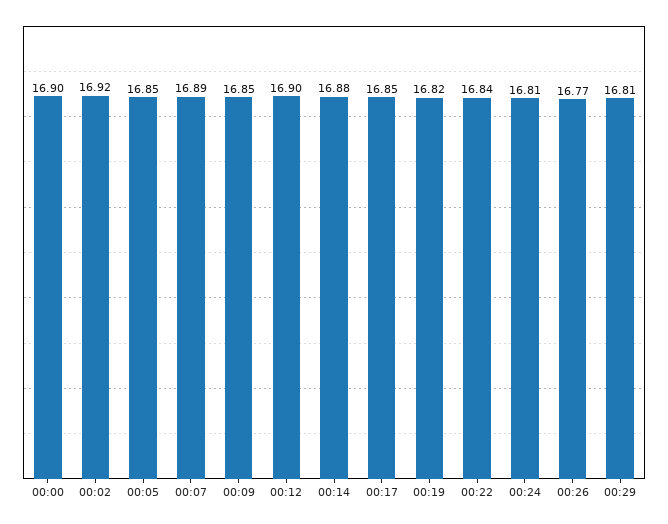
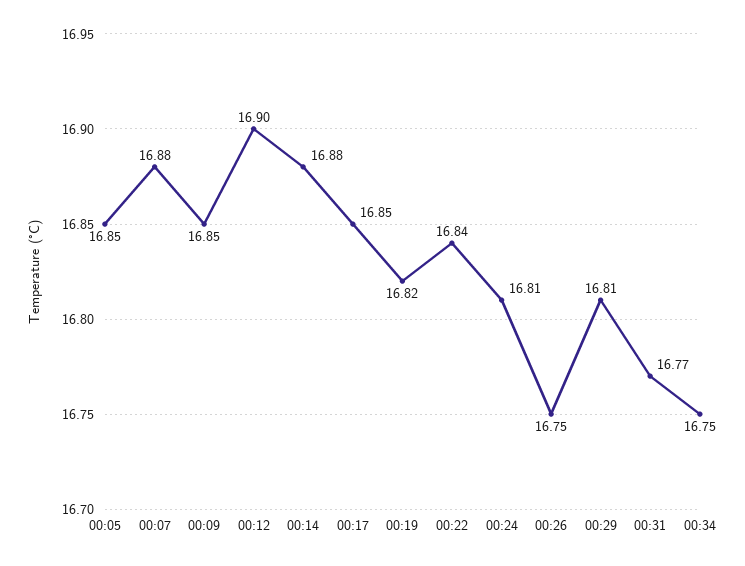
00:00: 16.9 -> none
00:02: 16.92 -> none
00:07: 16.89 -> 16.88
00:26: 16.77 -> 16.75
00:31: none -> 16.77
00:34: none -> 16.75

